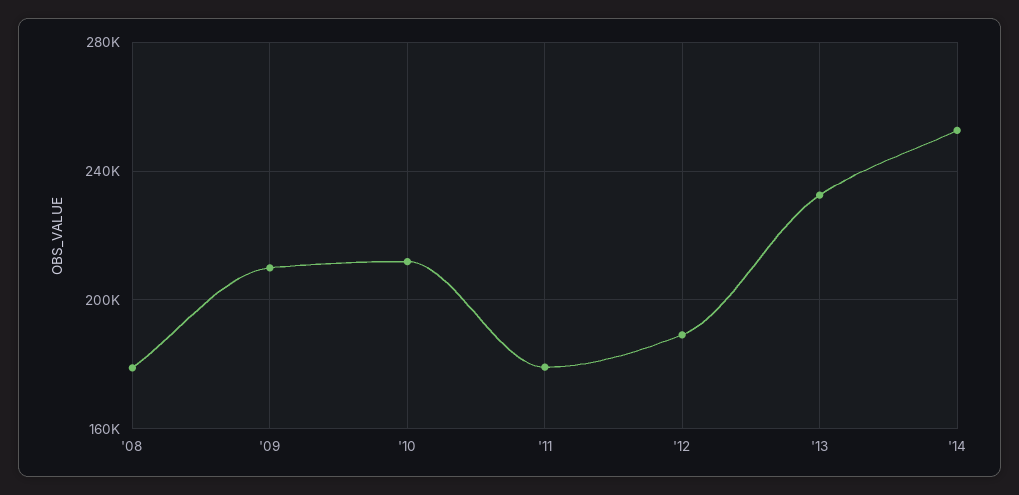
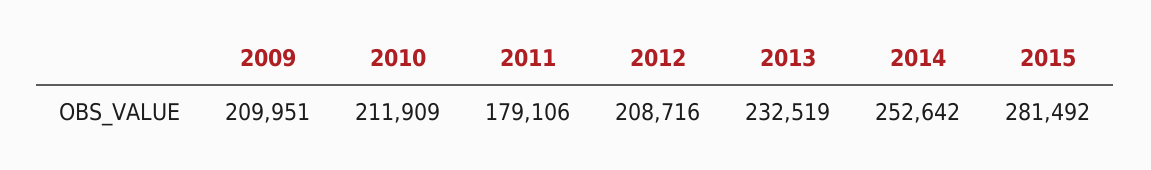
'08: 180000 -> none
'12: 190000 -> 208716
2015: none -> 281492

